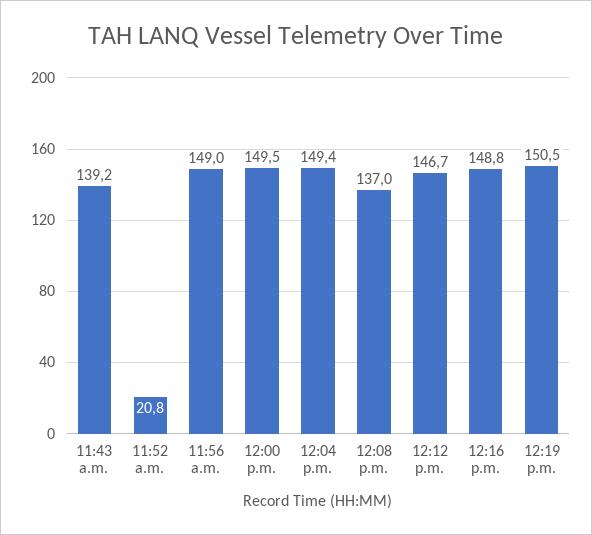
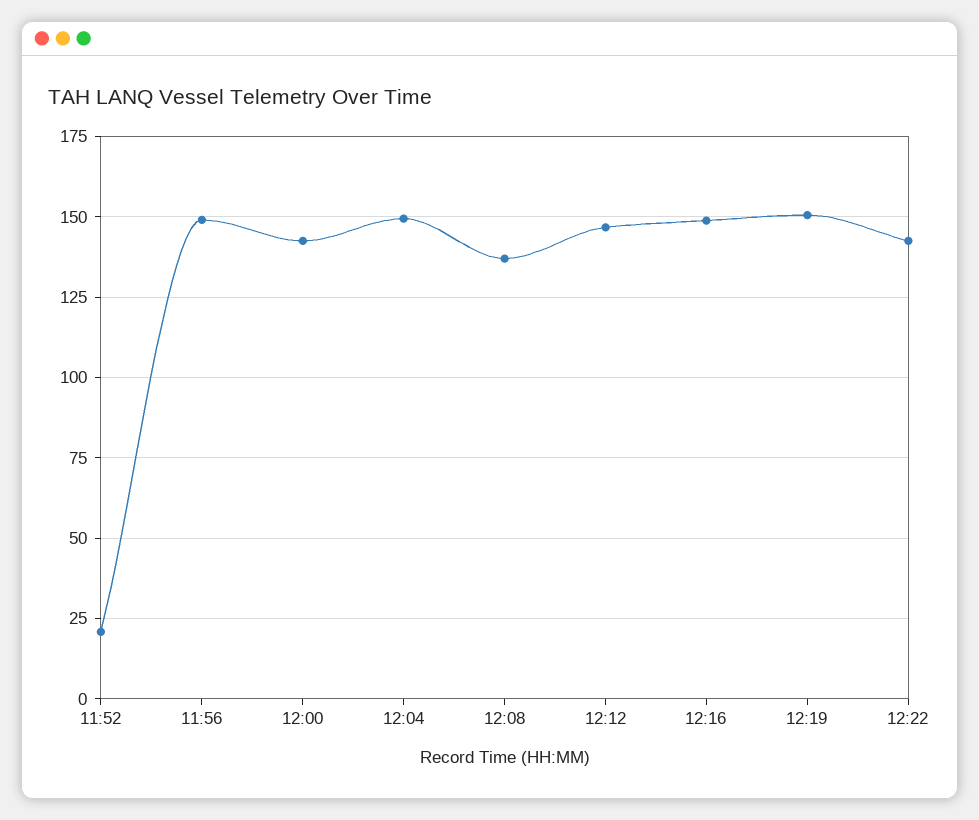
11:43 a.m.: 139.2 -> none
12:00 p.m.: 149.5 -> 142.5
12:22: none -> 142.5

